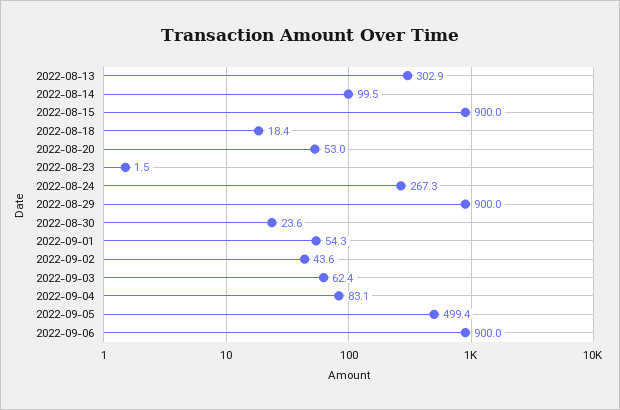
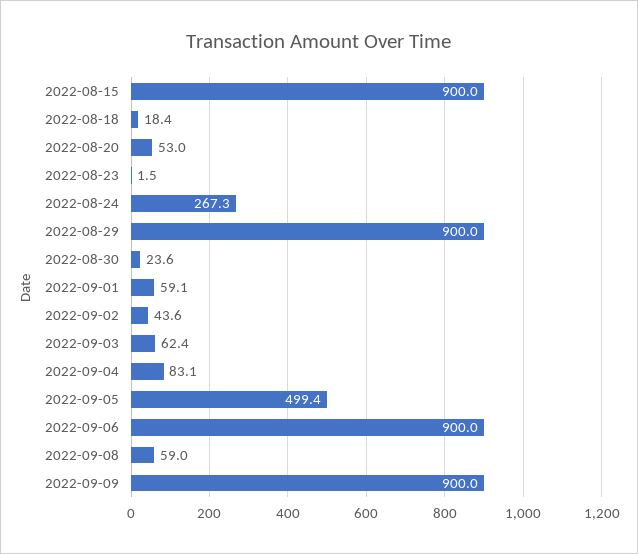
2022-08-13: 302.9 -> none
2022-08-14: 99.5 -> none
2022-09-01: 54.3 -> 59.1
2022-09-08: none -> 59
2022-09-09: none -> 900

